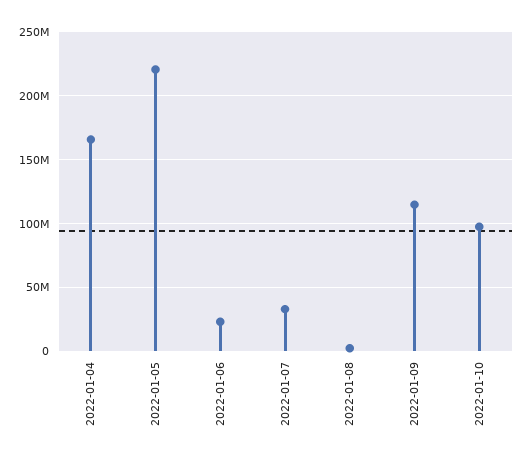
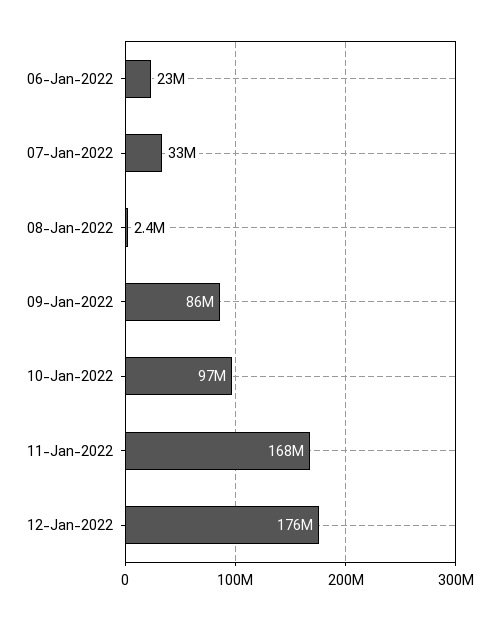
2022-01-04: 165000000 -> none
2022-01-05: 220000000 -> none
2022-01-09: 115000000 -> 86000000
11-Jan-2022: none -> 168000000
12-Jan-2022: none -> 176000000

